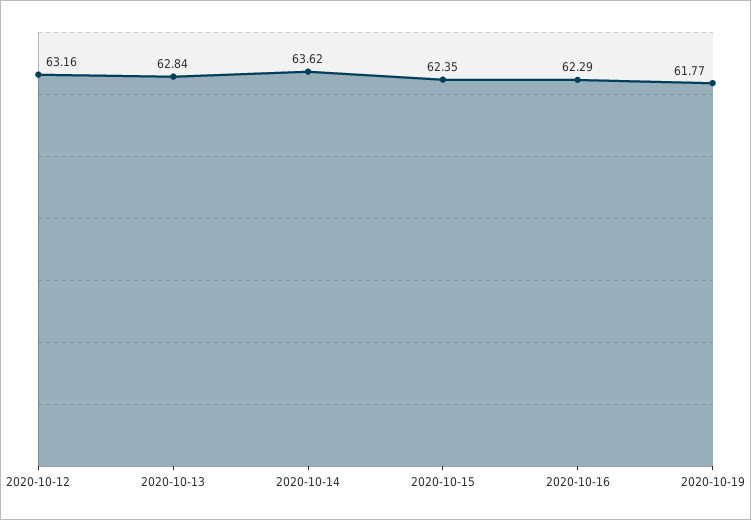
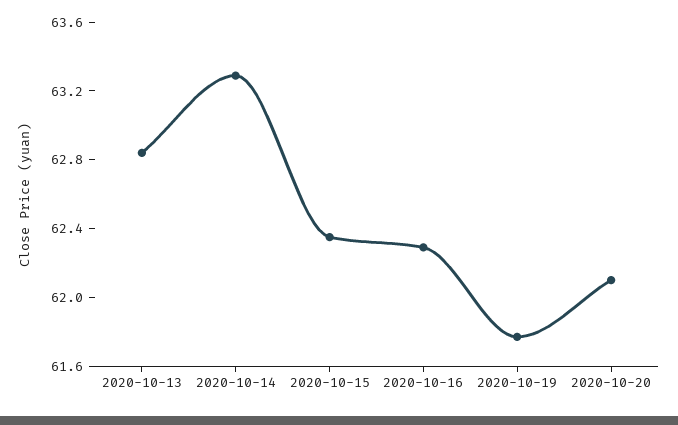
2020-10-12: 63.16 -> none
2020-10-14: 63.62 -> 63.3
2020-10-20: none -> 62.1

